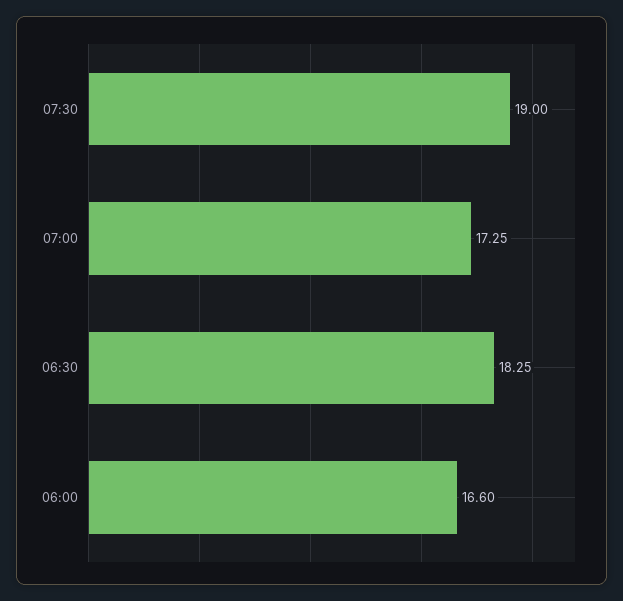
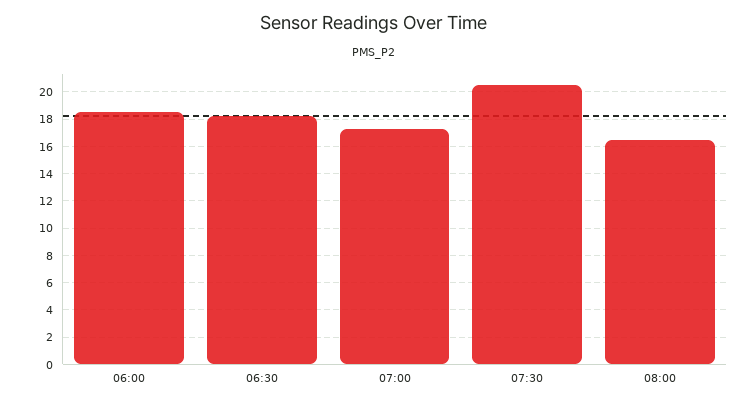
07:30: 19 -> 20.5
06:00: 16.6 -> 18.5
08:00: none -> 16.5

